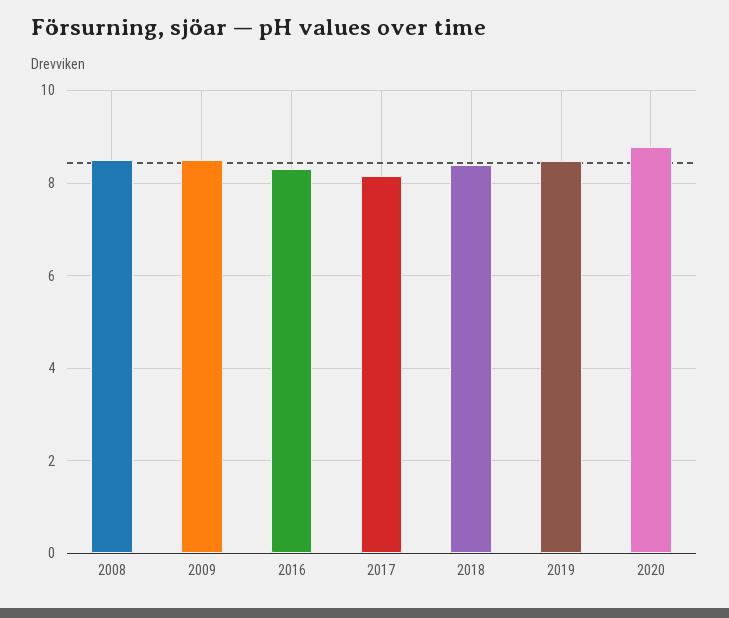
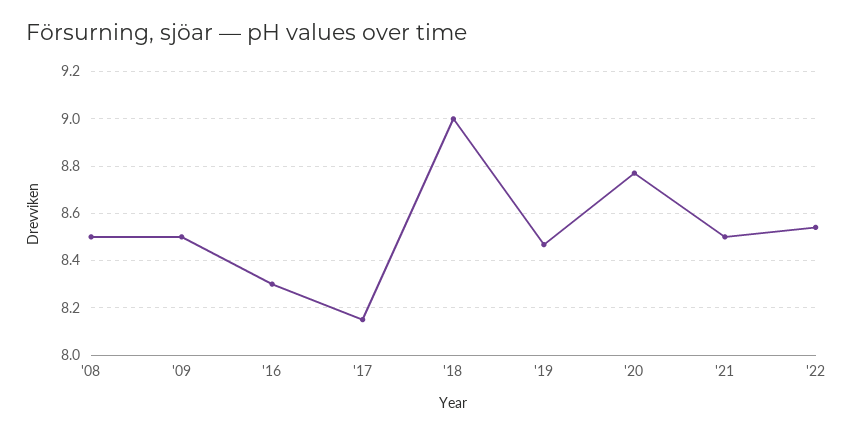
2018: 8.4 -> 9
'21: none -> 8.5
'22: none -> 8.55

